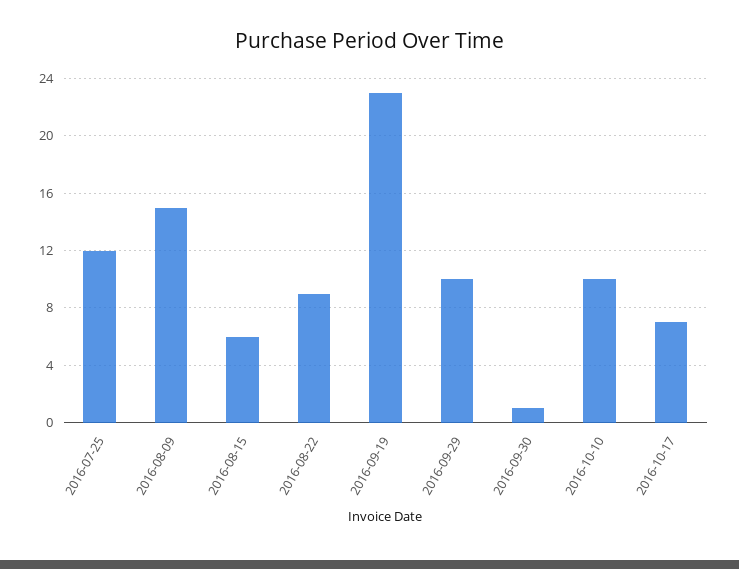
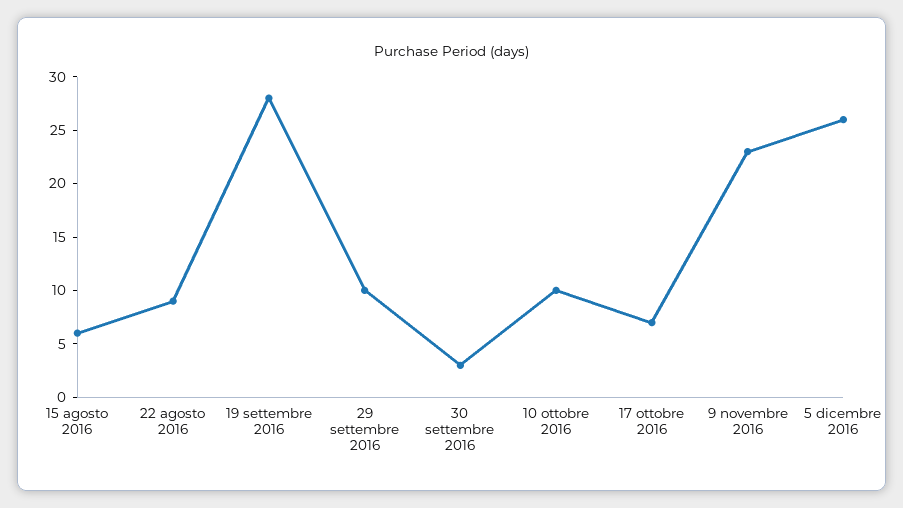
2016-07-25: 12 -> none
2016-08-09: 15 -> none
2016-09-19: 23 -> 28
2016-09-30: 1 -> 3
9 novembre 2016: none -> 23
5 dicembre 2016: none -> 26

